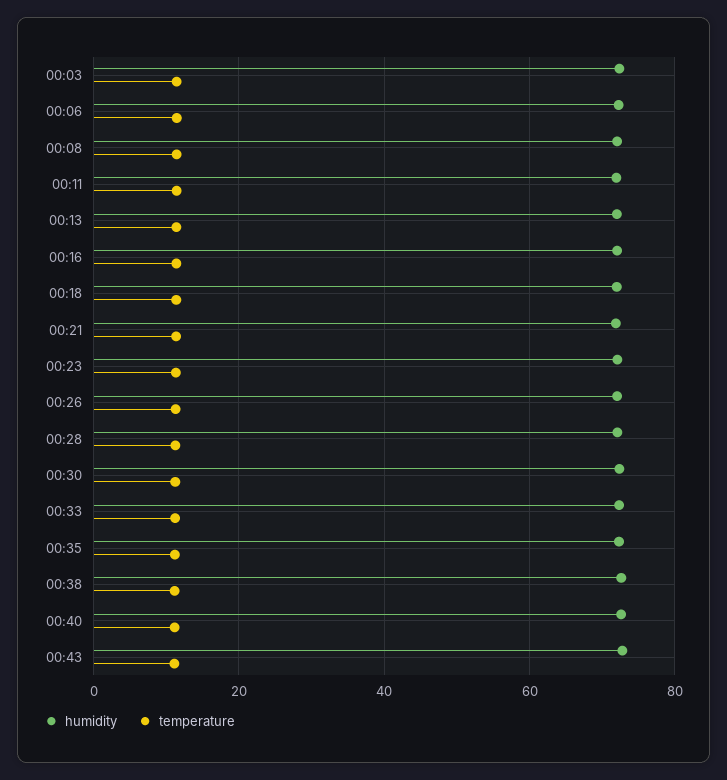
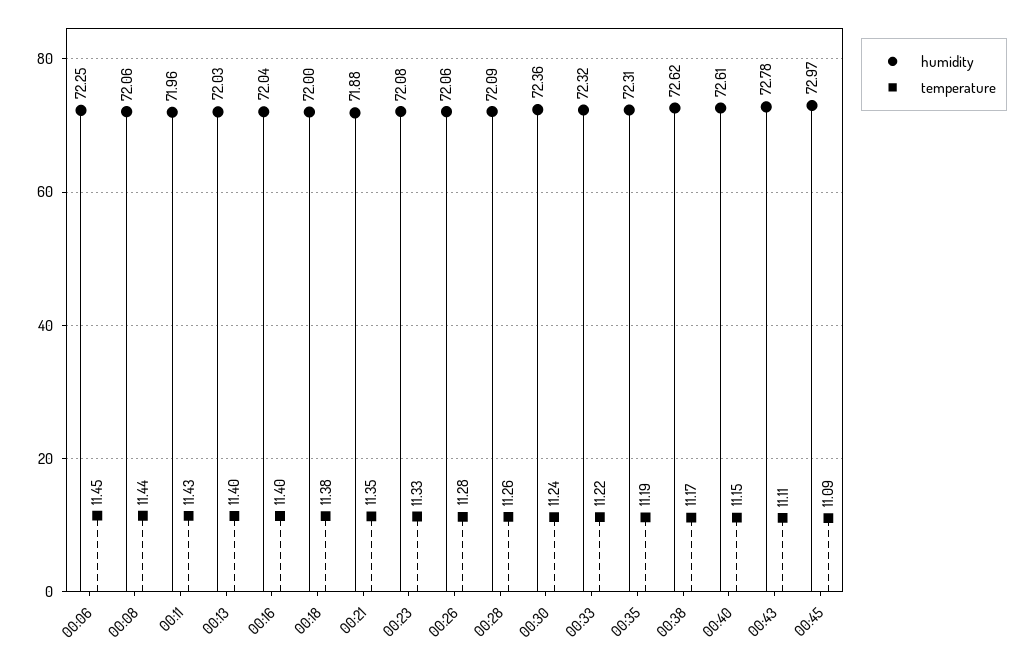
humidity, 00:03: 72 -> none
temperature, 00:03: 12 -> none
humidity, 00:45: none -> 72.97
temperature, 00:45: none -> 11.09

